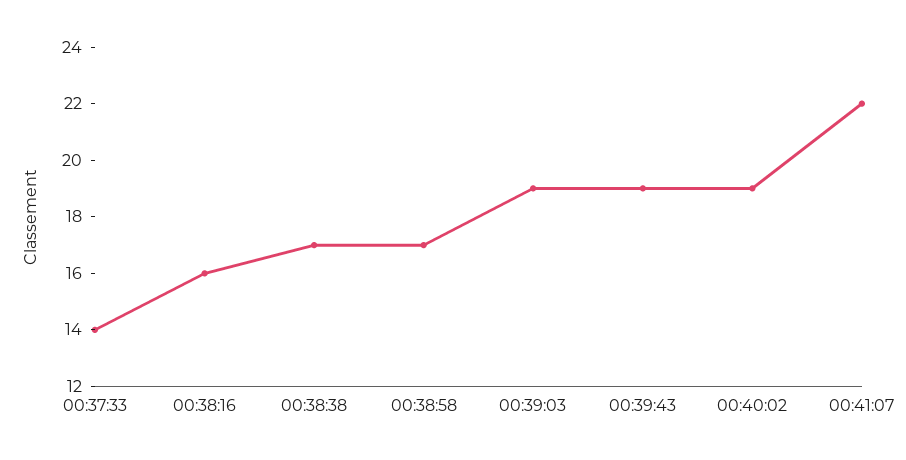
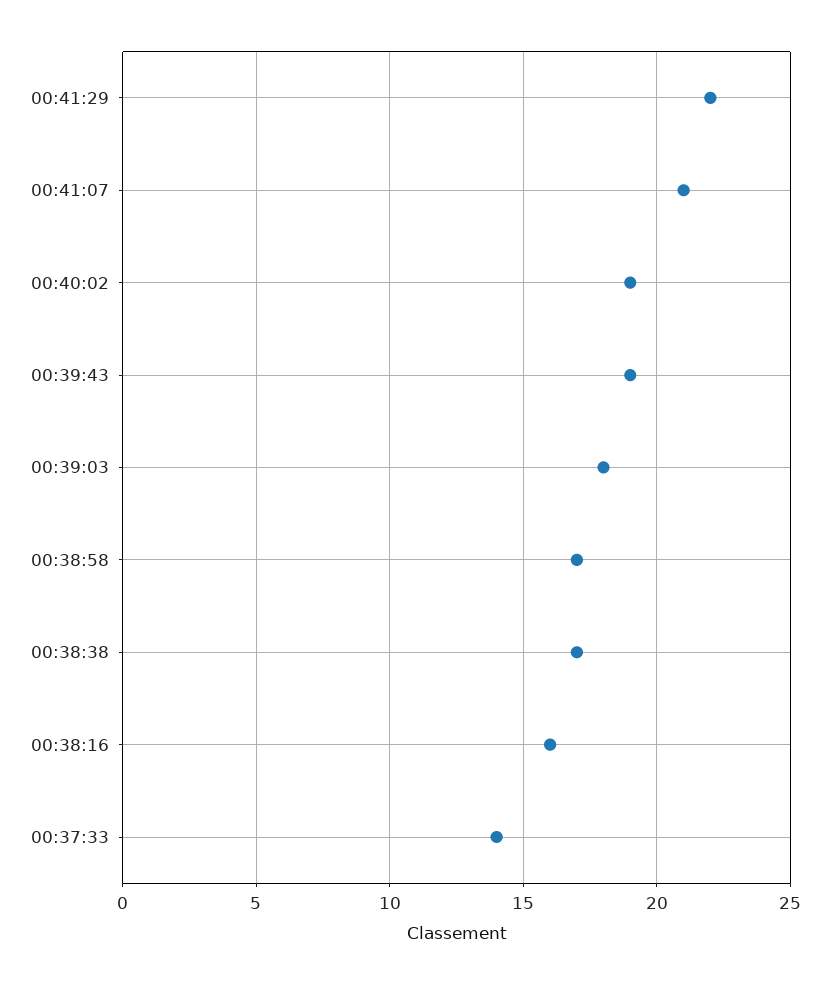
00:39:03: 19 -> 18
00:41:07: 22 -> 21
00:41:29: none -> 22

